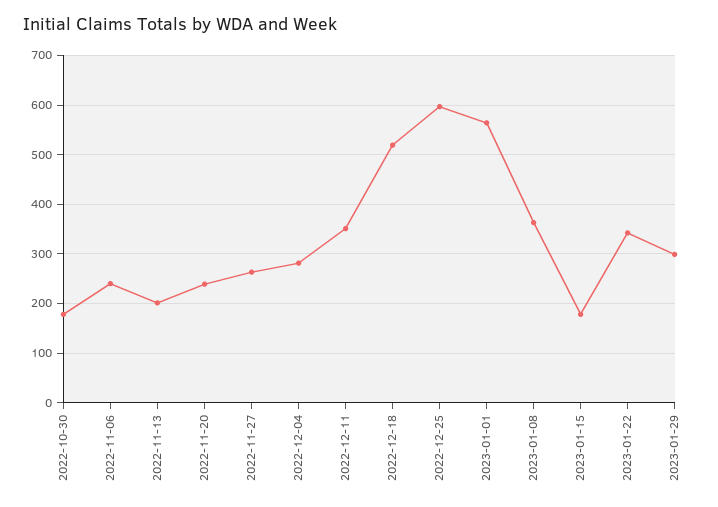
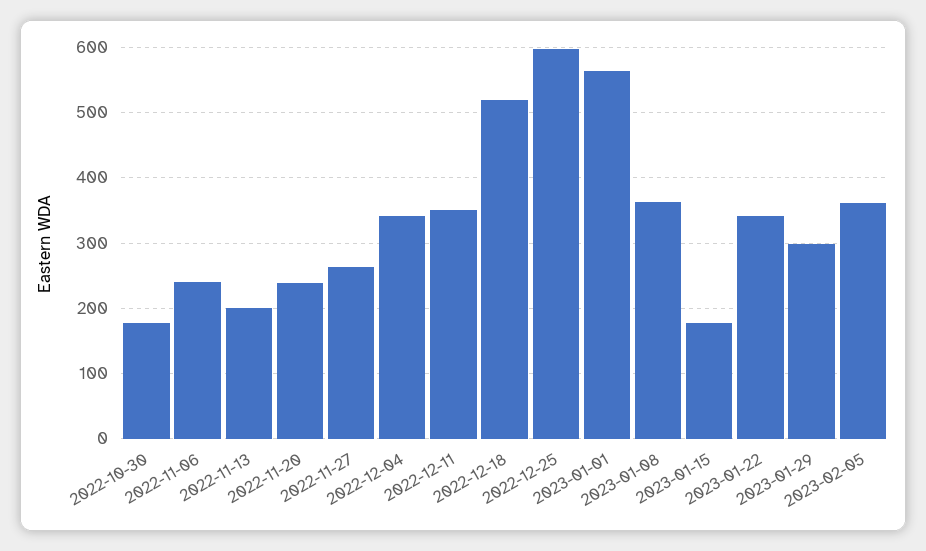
2022-12-04: 280 -> 340
2023-02-05: none -> 360

